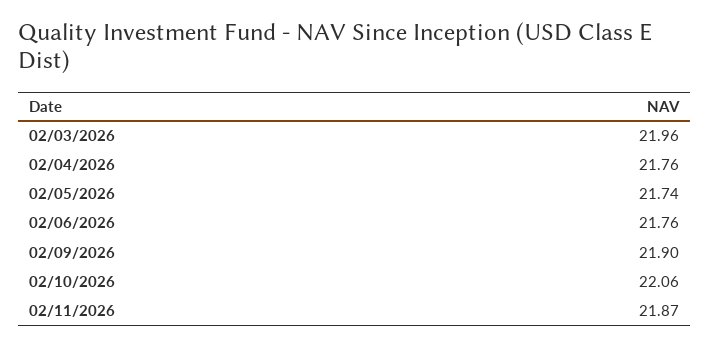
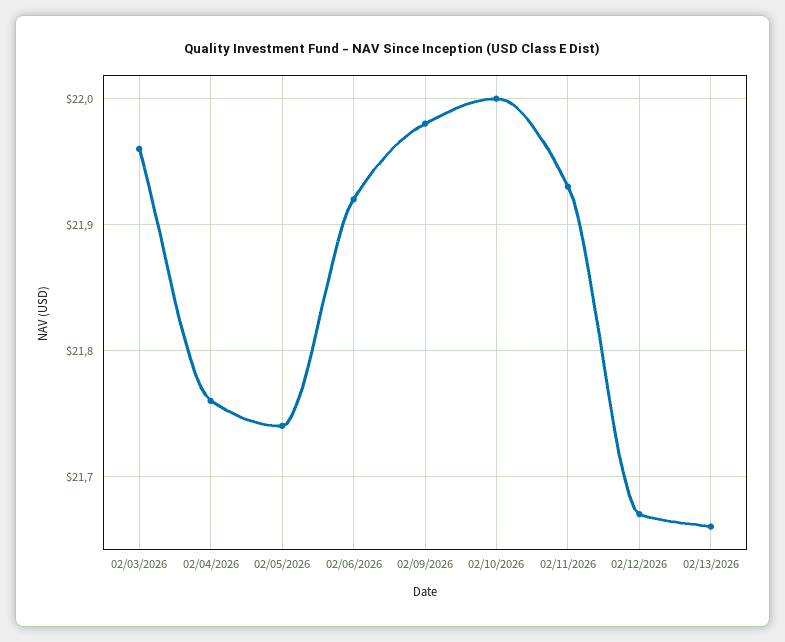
02/06/2026: 21.76 -> 21.92
02/09/2026: 21.9 -> 21.98
02/10/2026: 22.06 -> 22
02/11/2026: 21.87 -> 21.93
02/12/2026: none -> 21.67
02/13/2026: none -> 21.66

